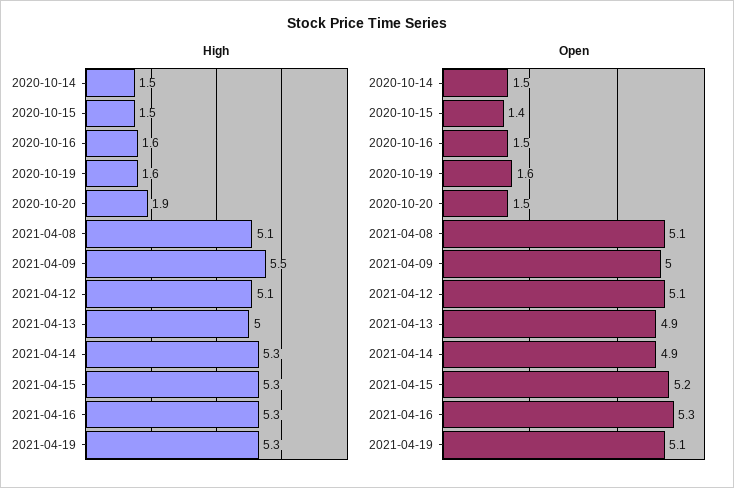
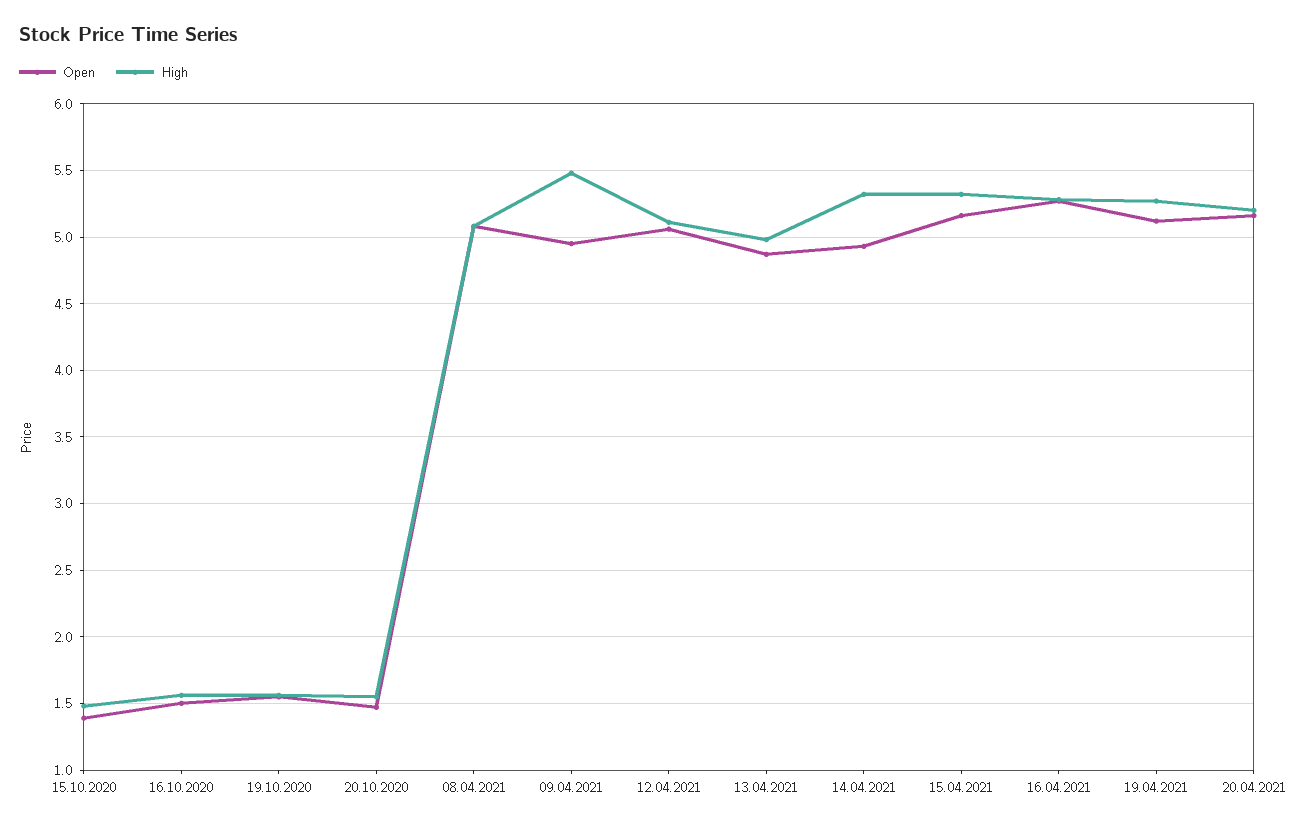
High, 2020-10-14: 1.5 -> none
High, 2020-10-20: 1.9 -> 1.55
Open, 2020-10-14: 1.5 -> none
Open, 20.04.2021: none -> 5.15
High, 20.04.2021: none -> 5.2

